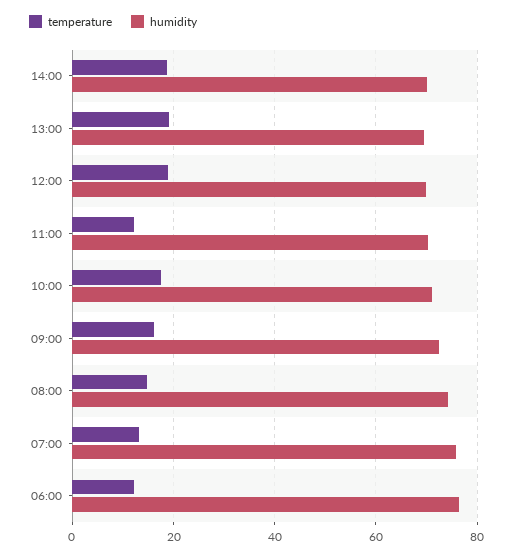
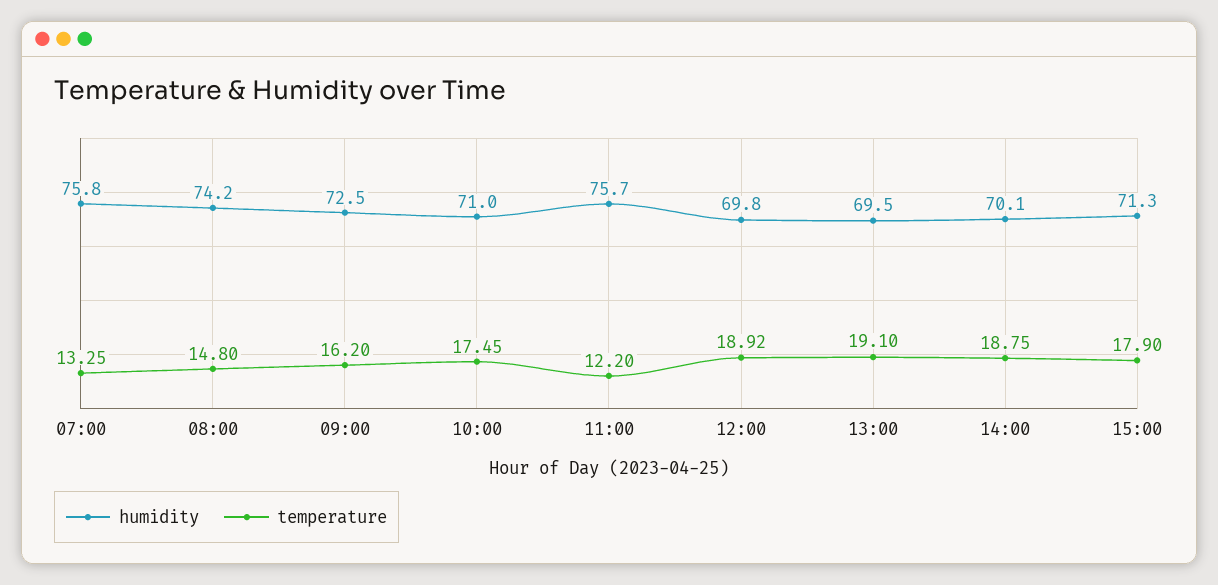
humidity, 11:00: 70 -> 75.7
temperature, 06:00: 12 -> none
humidity, 06:00: 76 -> none
humidity, 15:00: none -> 71.3
temperature, 15:00: none -> 17.9

